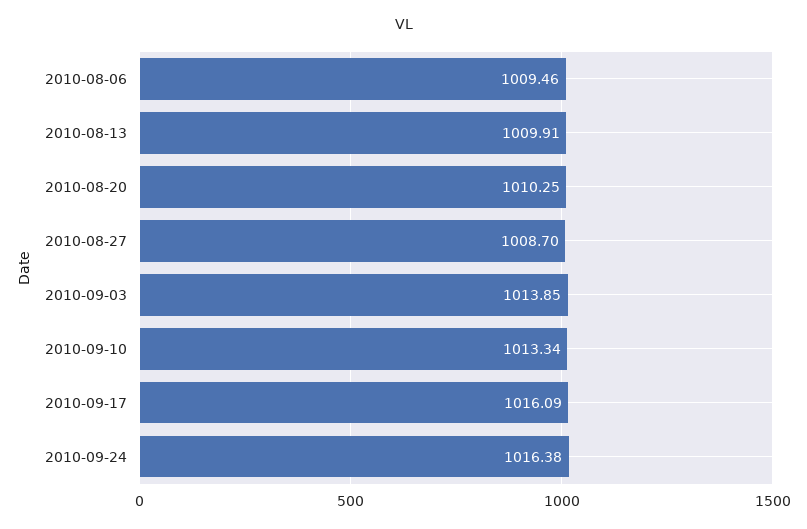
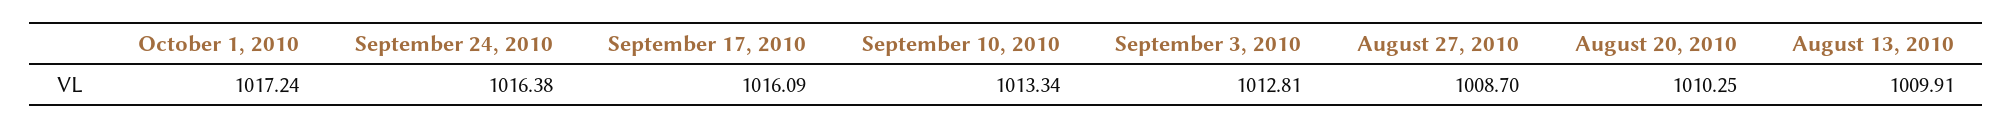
2010-08-06: 1009.46 -> none
2010-09-03: 1013.85 -> 1012.81
October 1, 2010: none -> 1017.24

